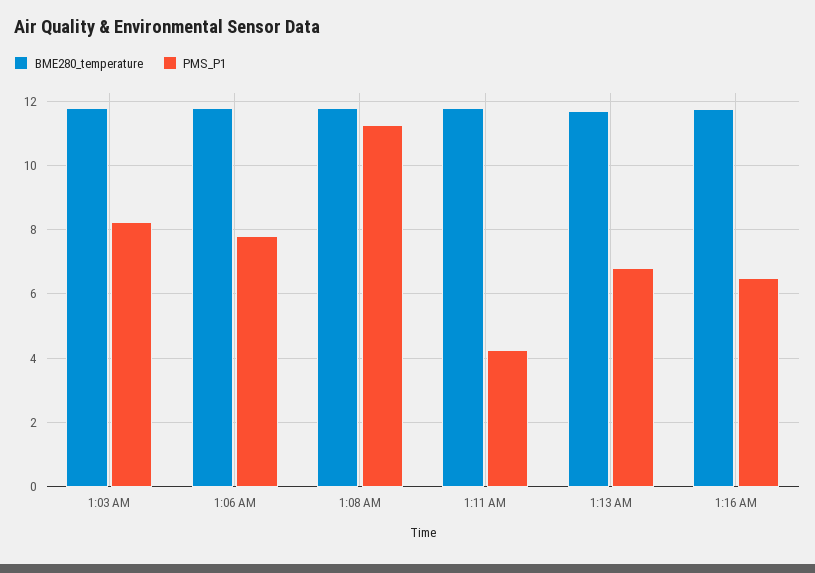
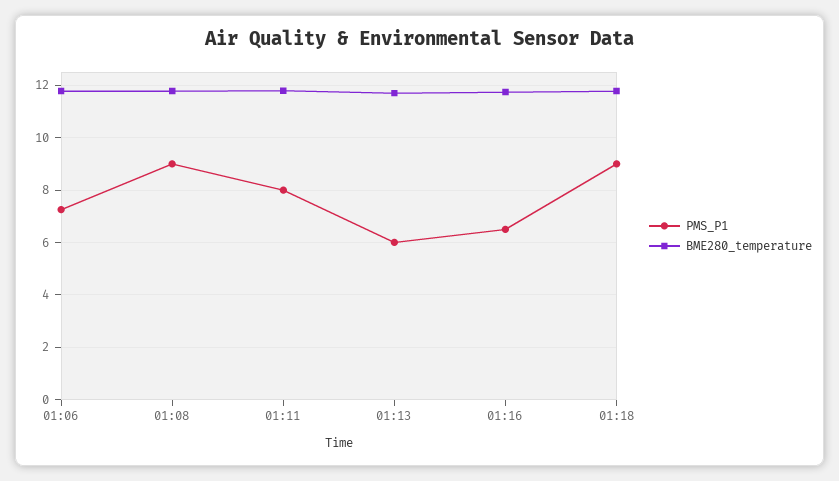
BME280_temperature, 1:03 AM: 11.8 -> none
PMS_P1, 1:03 AM: 8.2 -> none
PMS_P1, 1:06 AM: 7.8 -> 7.25
PMS_P1, 1:08 AM: 11.2 -> 9
PMS_P1, 1:11 AM: 4.2 -> 8
PMS_P1, 1:13 AM: 6.8 -> 6
PMS_P1, 01:18: none -> 9
BME280_temperature, 01:18: none -> 11.75

